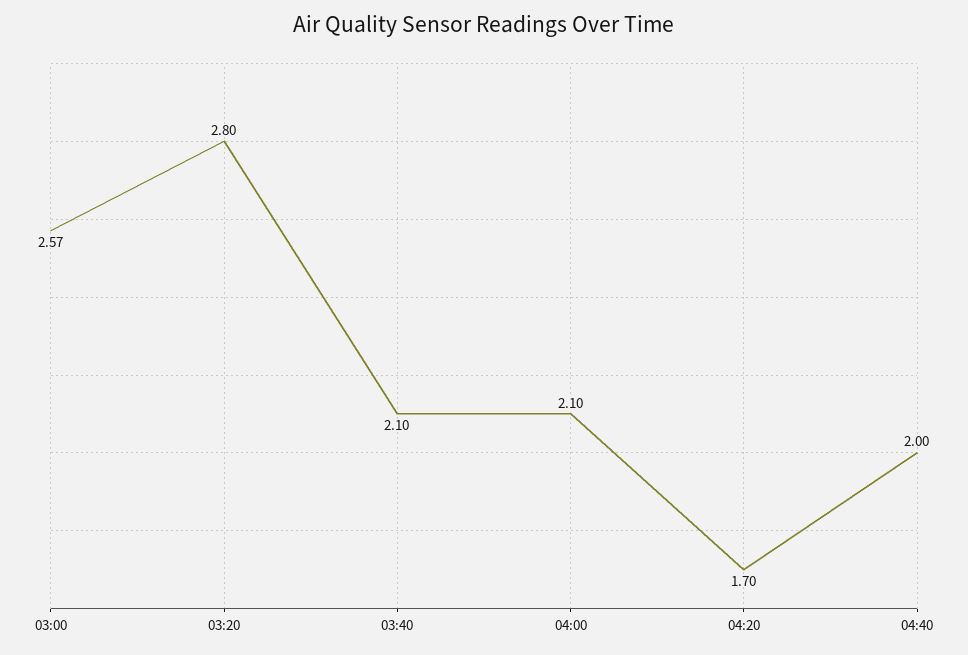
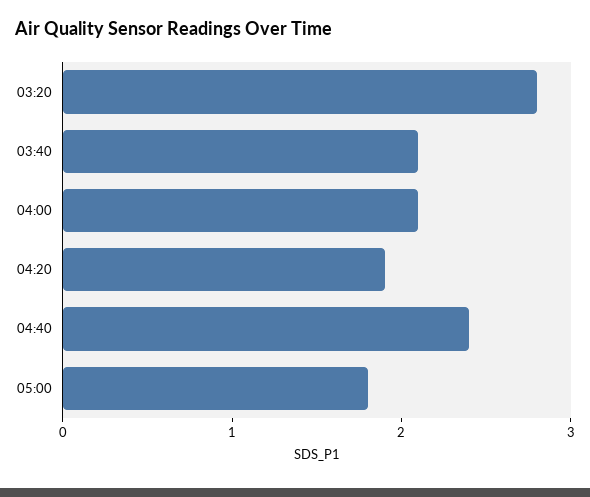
03:00: 2.57 -> none
04:20: 1.7 -> 1.9
04:40: 2 -> 2.4
05:00: none -> 1.8

